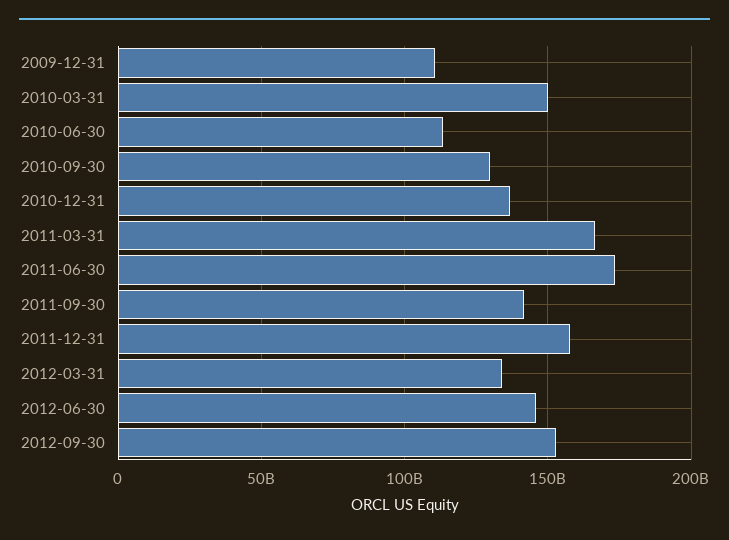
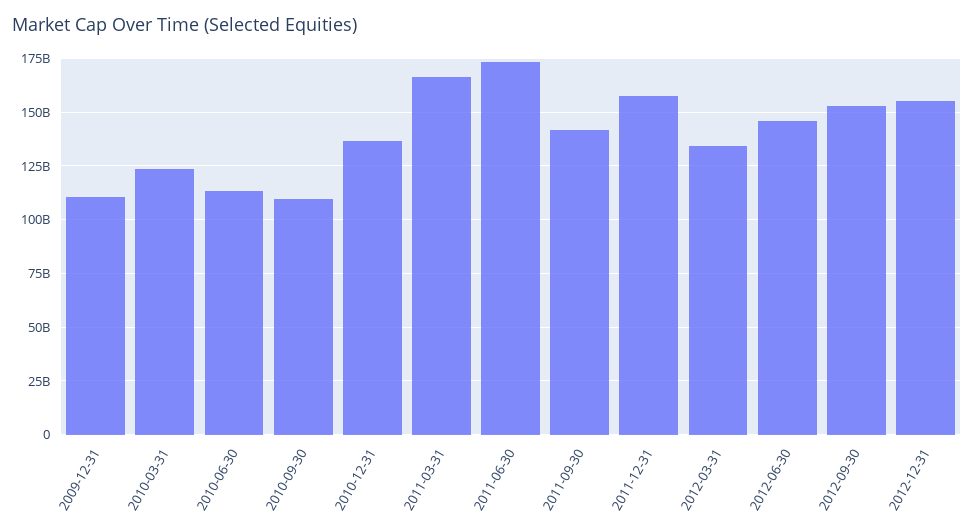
2010-03-31: 150000000000 -> 125000000000
2010-09-30: 130000000000 -> 110000000000
2012-12-31: none -> 155000000000

